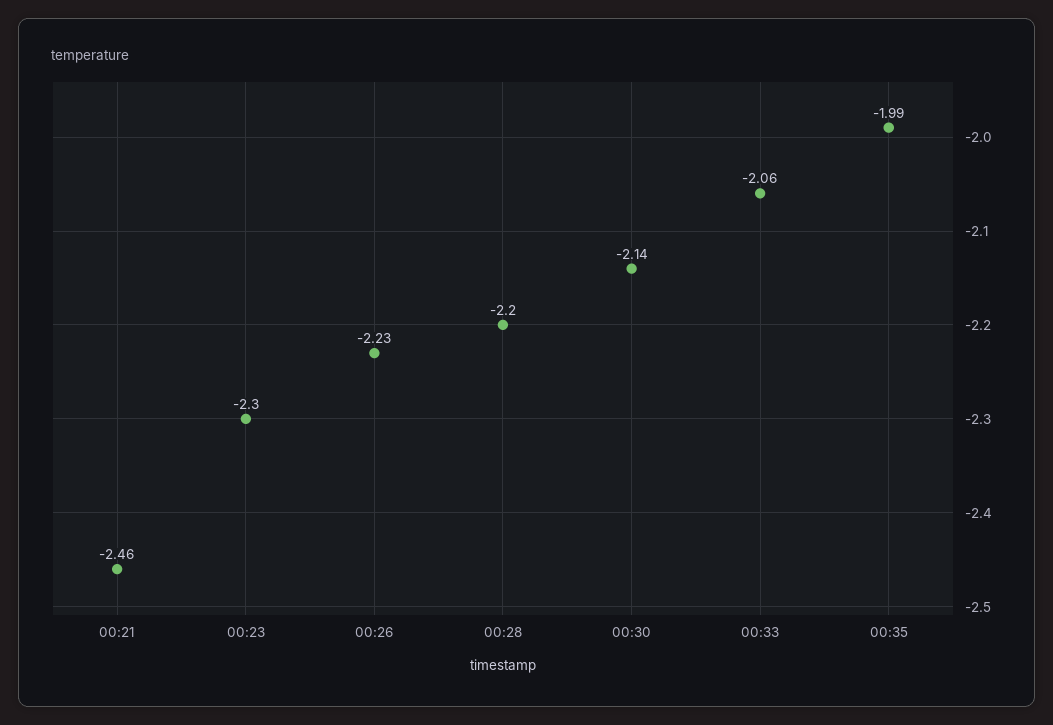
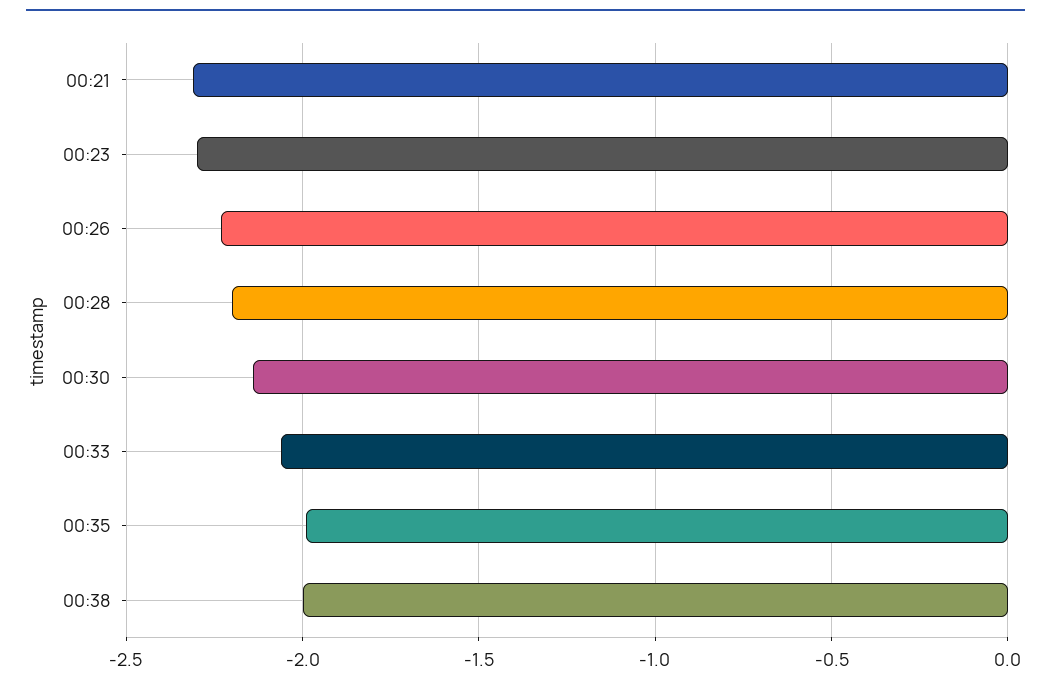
00:21: -2.46 -> -2.3
00:38: none -> -2

